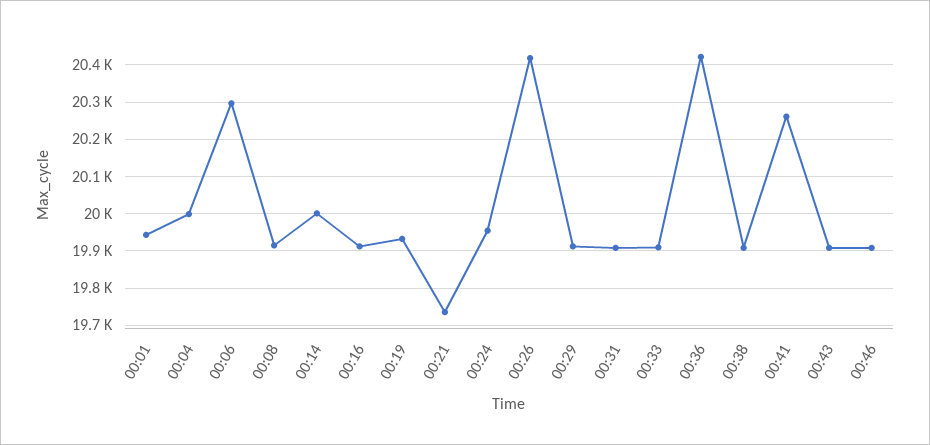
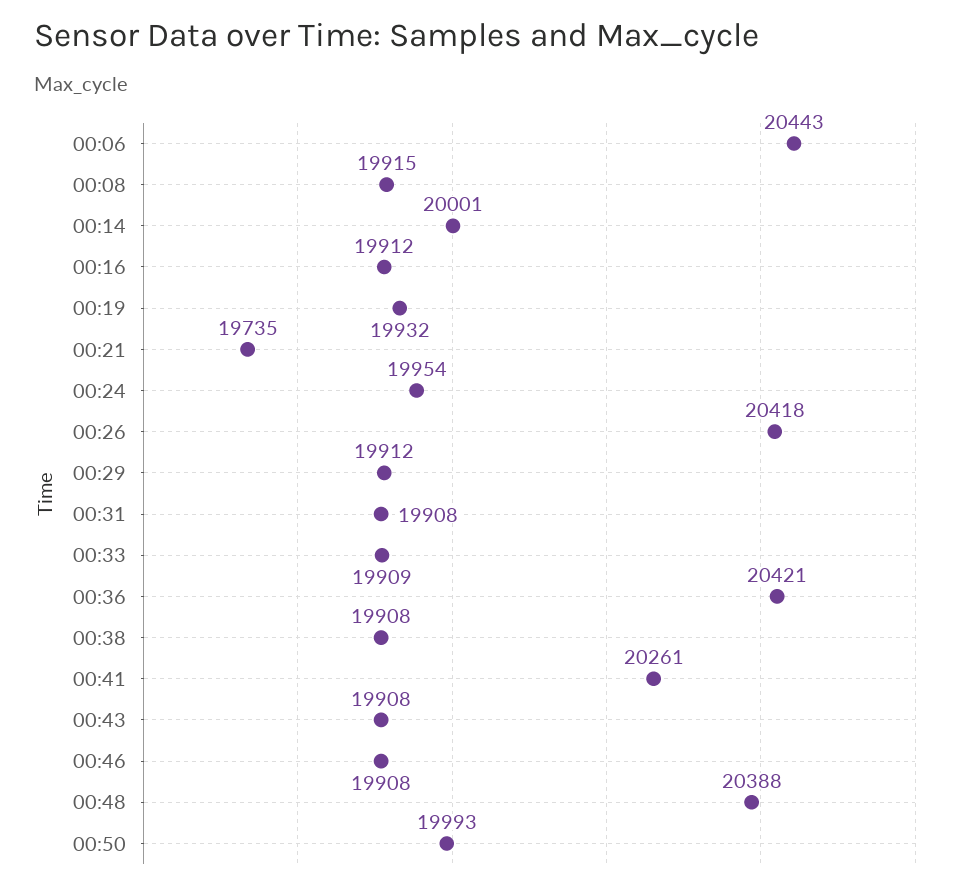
00:01: 19940 -> none
00:04: 20000 -> none
00:06: 20300 -> 20443
00:48: none -> 20388
00:50: none -> 19993

